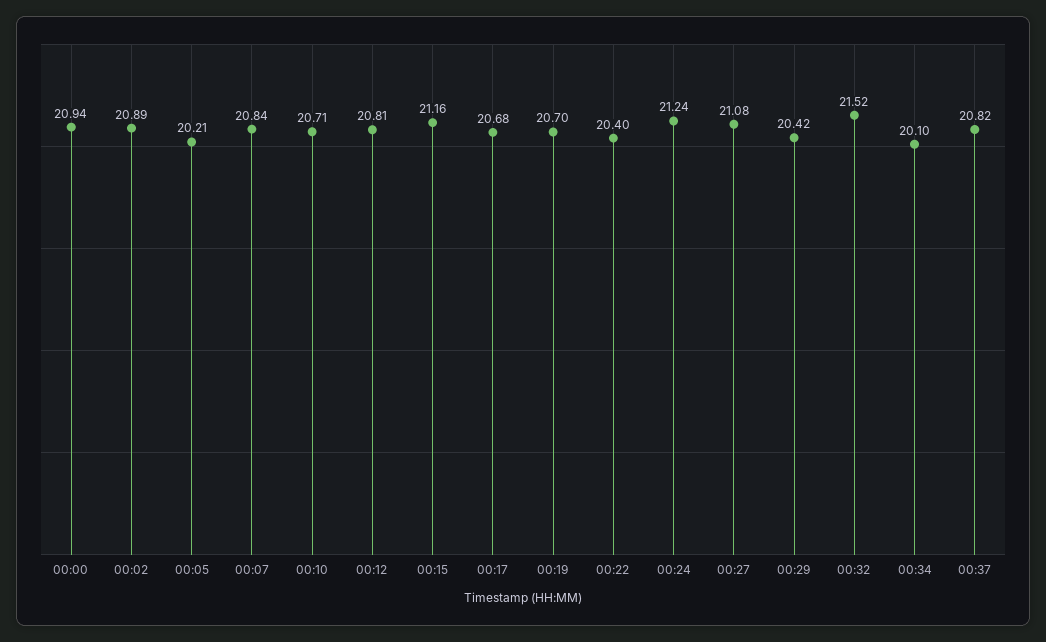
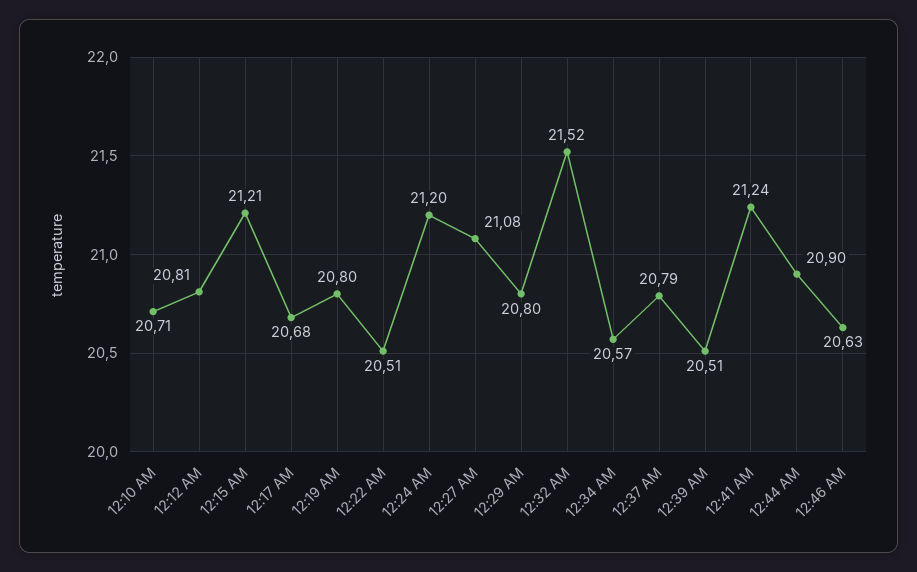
00:00: 20.94 -> none
00:02: 20.89 -> none
00:05: 20.21 -> none
00:07: 20.84 -> none
00:15: 21.16 -> 21.21
00:19: 20.7 -> 20.8
00:22: 20.4 -> 20.51
00:24: 21.24 -> 21.2
00:29: 20.42 -> 20.8
00:34: 20.1 -> 20.57
00:37: 20.82 -> 20.79
12:39 AM: none -> 20.51
12:41 AM: none -> 21.24
12:44 AM: none -> 20.9
12:46 AM: none -> 20.63

